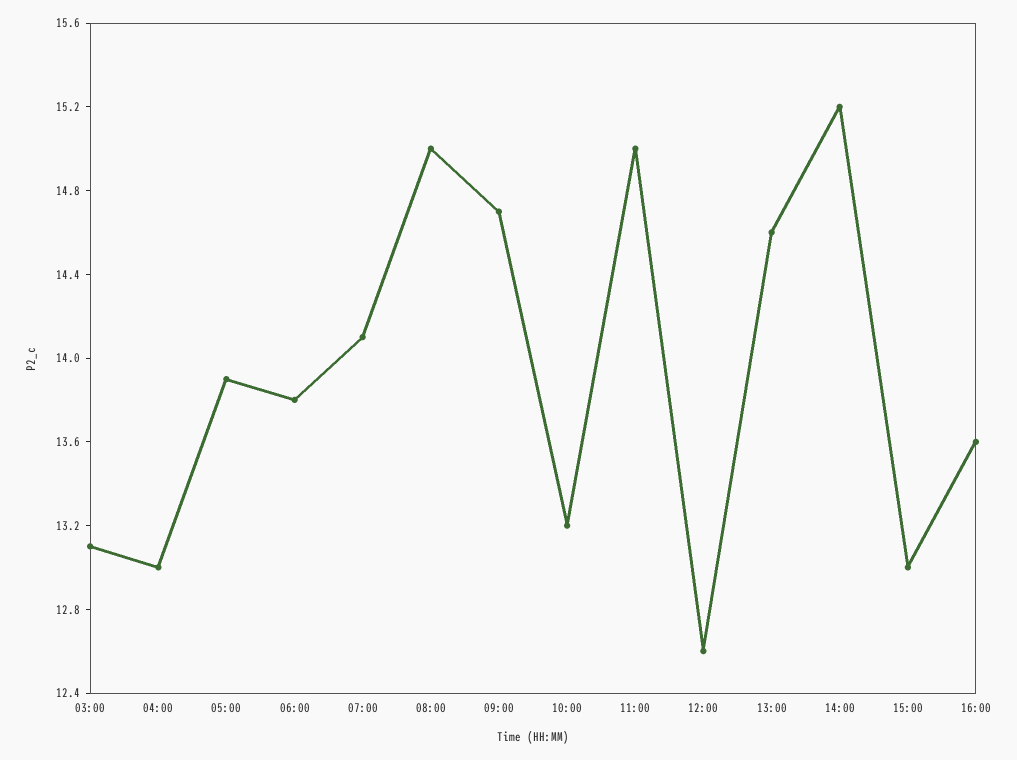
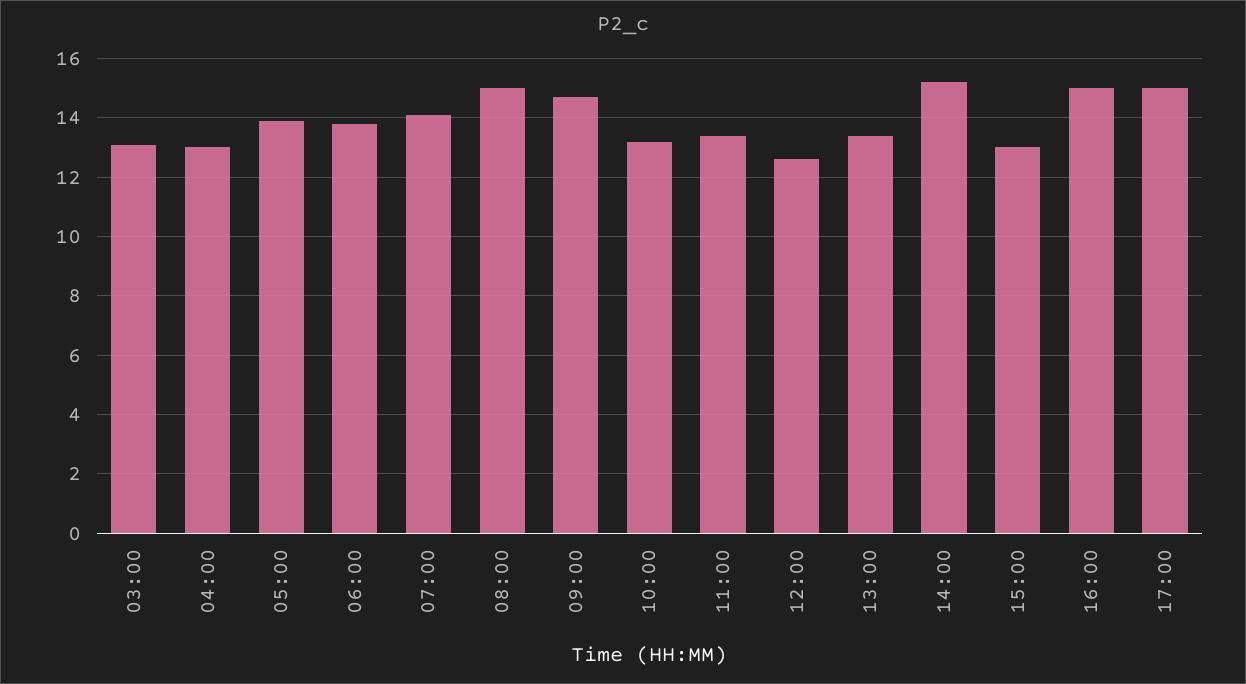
11:00: 15 -> 13.5
13:00: 14.6 -> 13.5
16:00: 13.6 -> 15
17:00: none -> 15

